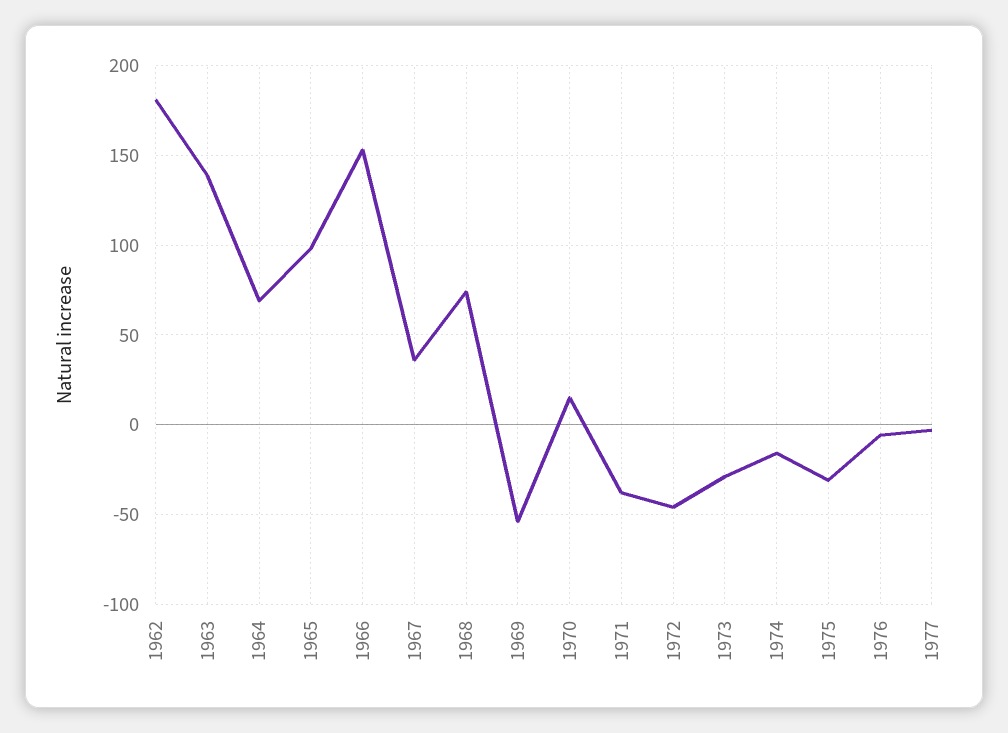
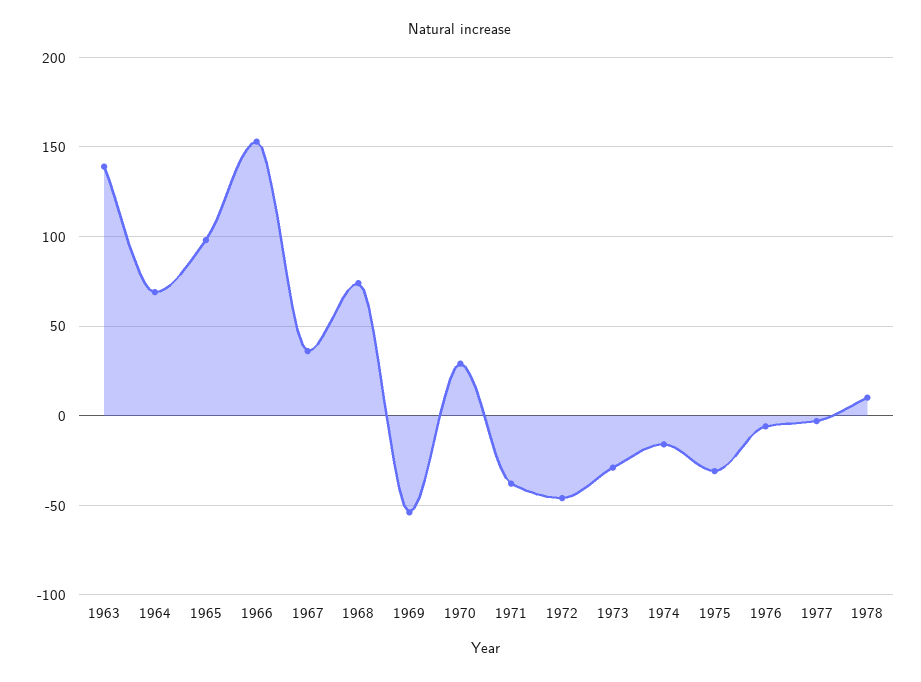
1962: 180 -> none
1970: 15 -> 30
1978: none -> 10

